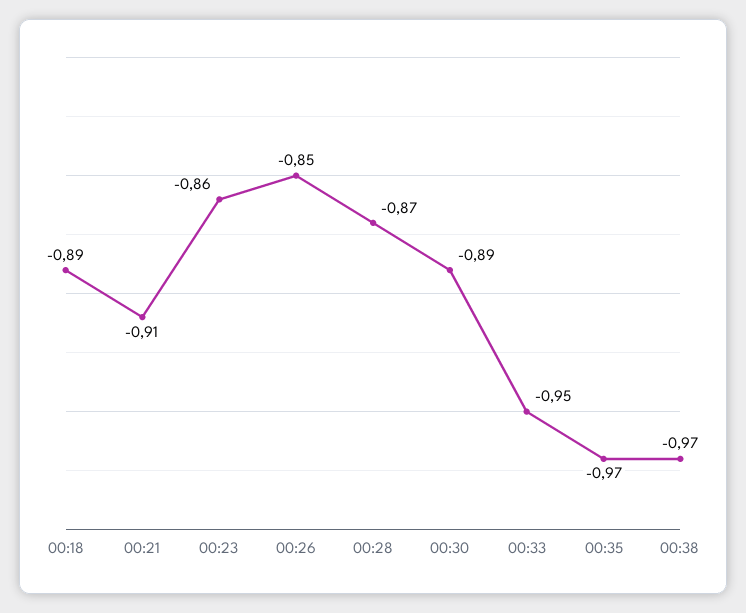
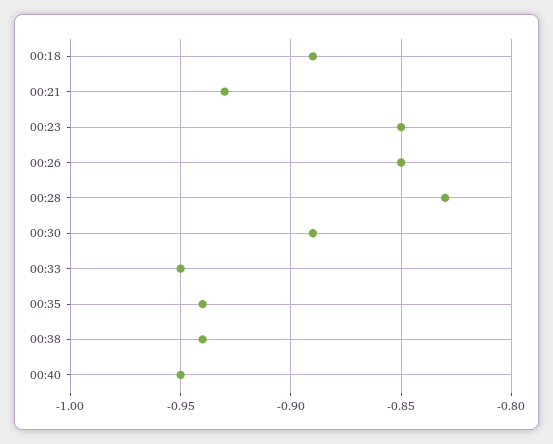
00:21: -0.91 -> -0.93
00:23: -0.86 -> -0.85
00:28: -0.87 -> -0.83
00:35: -0.97 -> -0.94
00:38: -0.97 -> -0.94
00:40: none -> -0.95

